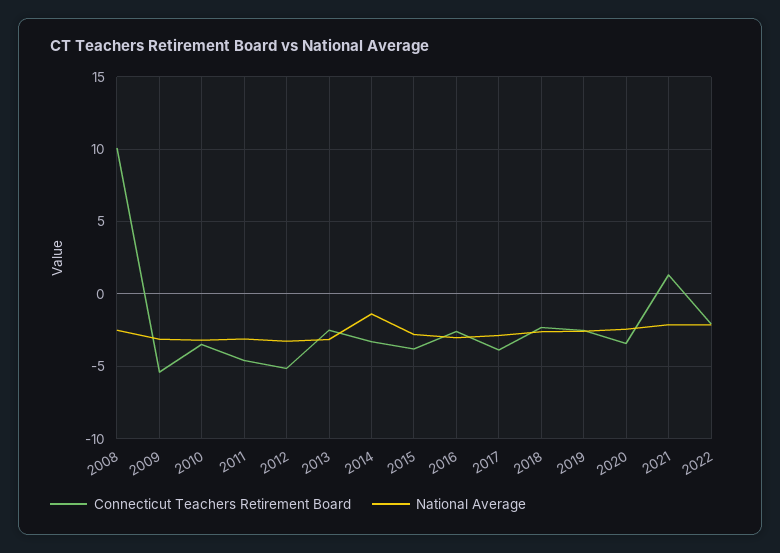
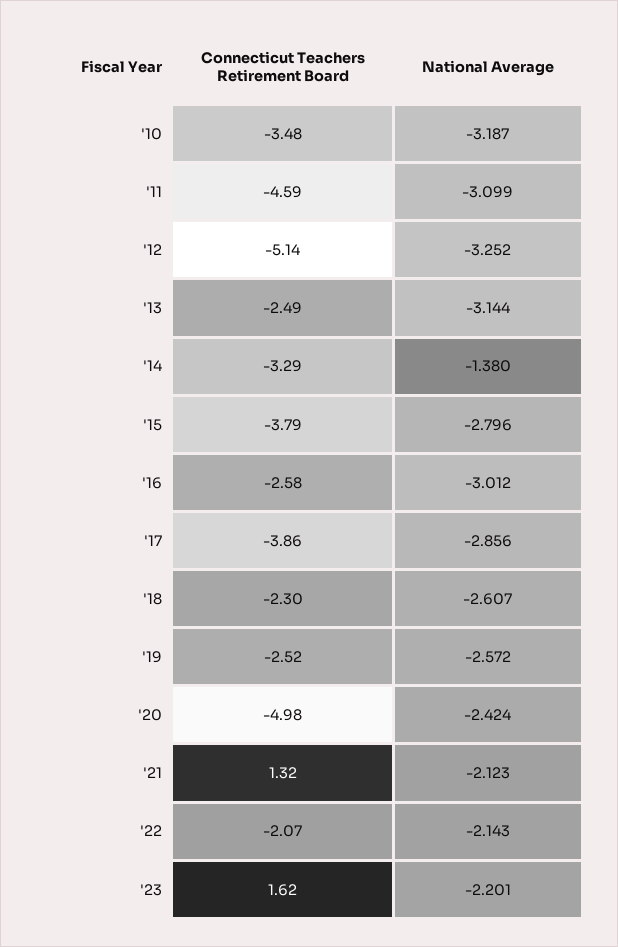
Connecticut Teachers Retirement Board, 2008: 10 -> none
National Average, 2008: -2.5 -> none
Connecticut Teachers Retirement Board, 2009: -5.5 -> none
National Average, 2009: -3 -> none
Connecticut Teachers Retirement Board, 2020: -3.5 -> -4.98
Connecticut Teachers Retirement Board, '23: none -> 1.62
National Average, '23: none -> -2.201

